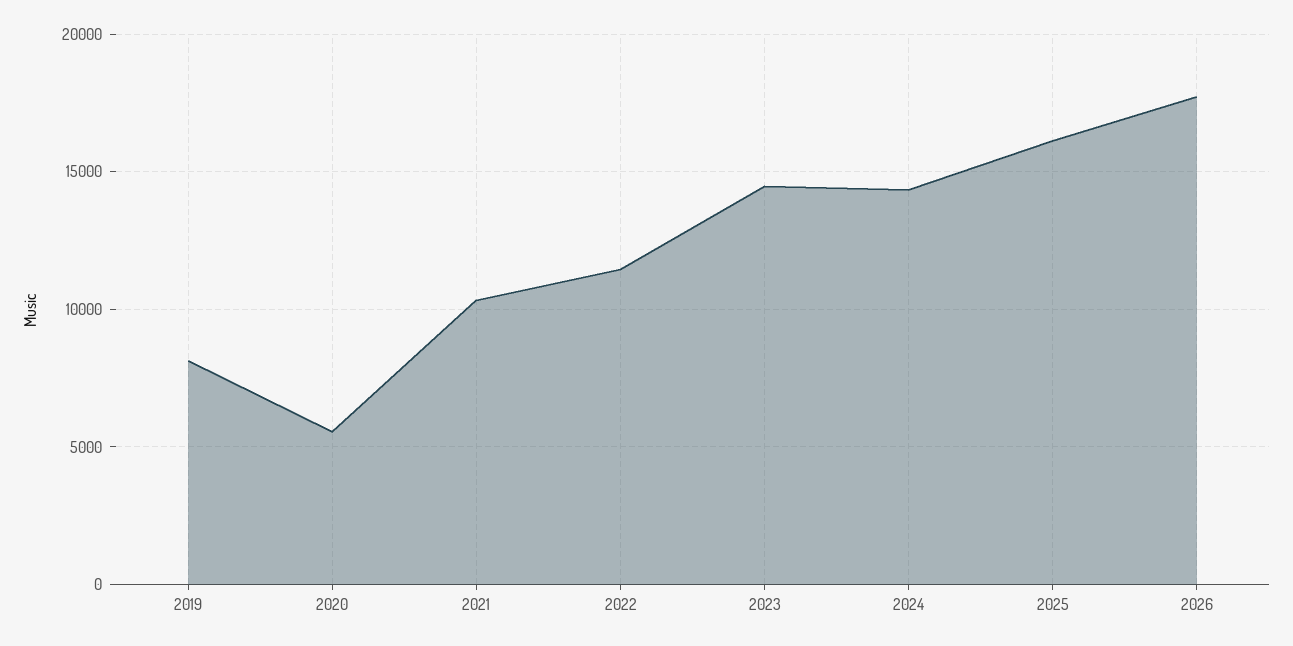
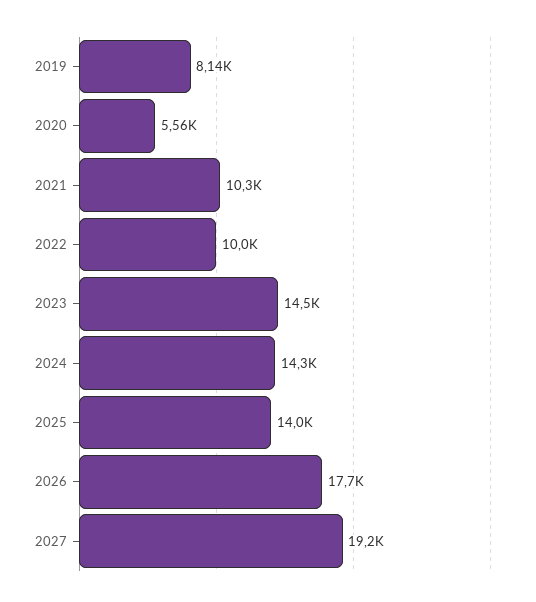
2022: 11500 -> 10000
2025: 16000 -> 14000
2027: none -> 19200

